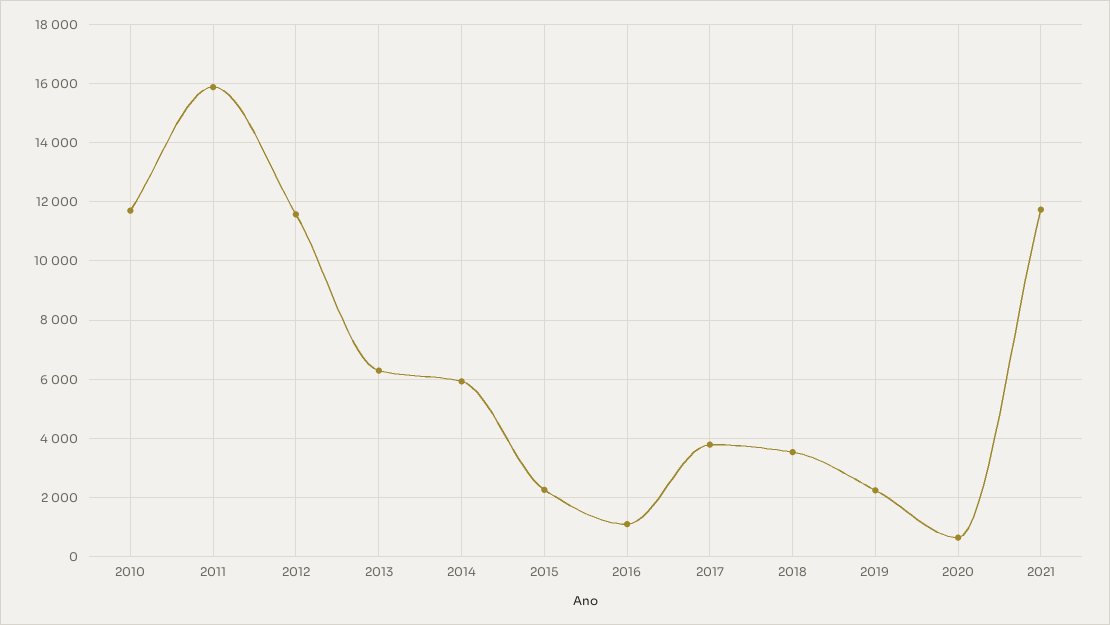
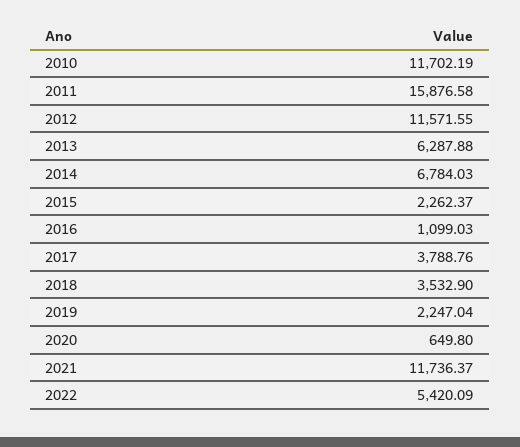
2014: 6000 -> 6784.03
2022: none -> 5420.09

